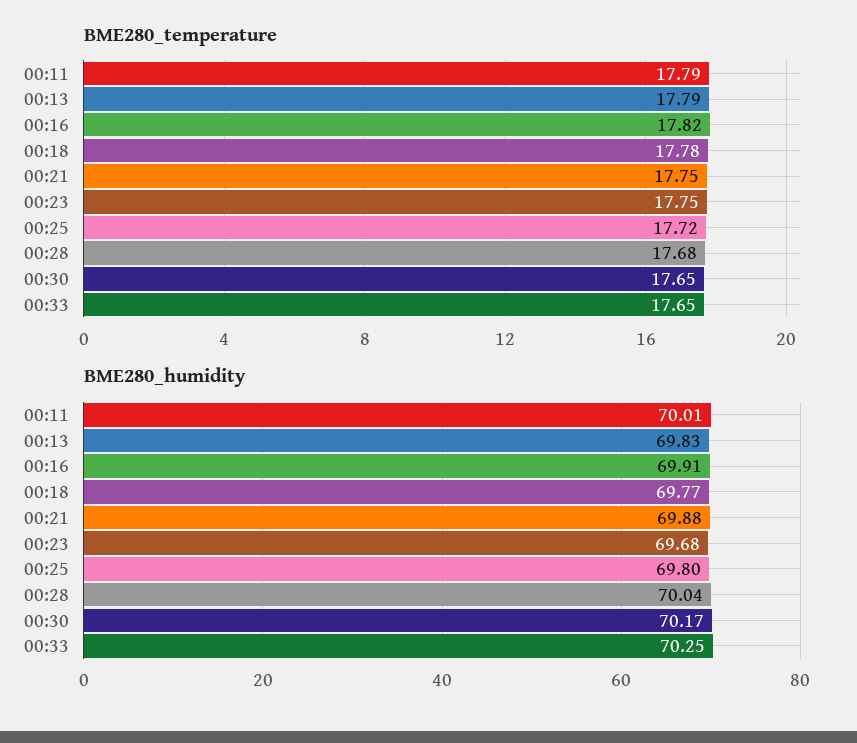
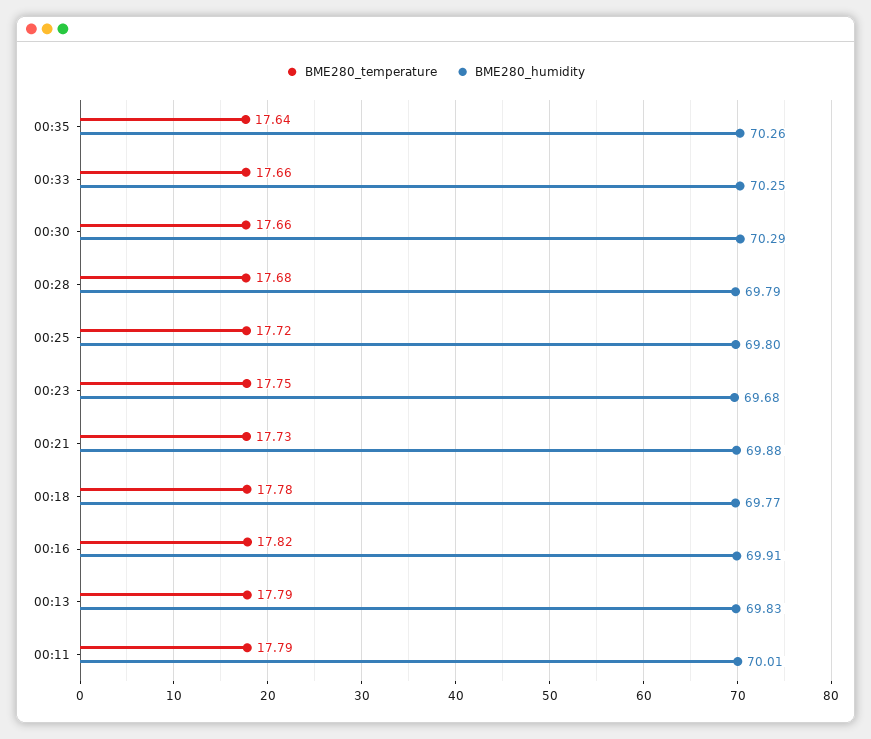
BME280_temperature, 00:21: 17.75 -> 17.73
BME280_temperature, 00:30: 17.65 -> 17.66
BME280_temperature, 00:33: 17.65 -> 17.66
BME280_humidity, 00:28: 70.04 -> 69.79
BME280_humidity, 00:30: 70.17 -> 70.29
BME280_temperature, 00:35: none -> 17.64
BME280_humidity, 00:35: none -> 70.26

